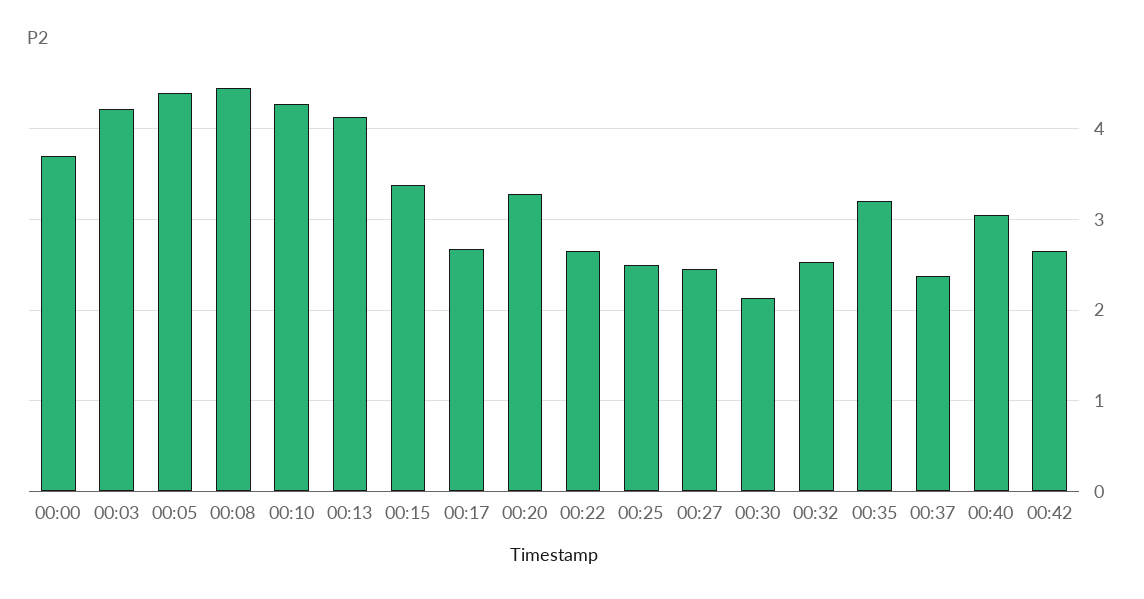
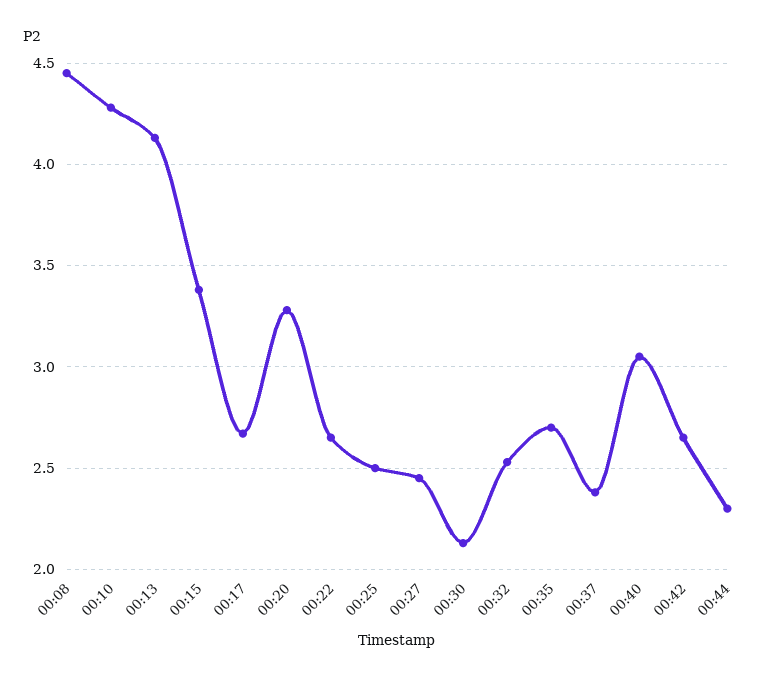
00:00: 3.7 -> none
00:03: 4.2 -> none
00:05: 4.4 -> none
00:35: 3.2 -> 2.7
00:44: none -> 2.3

